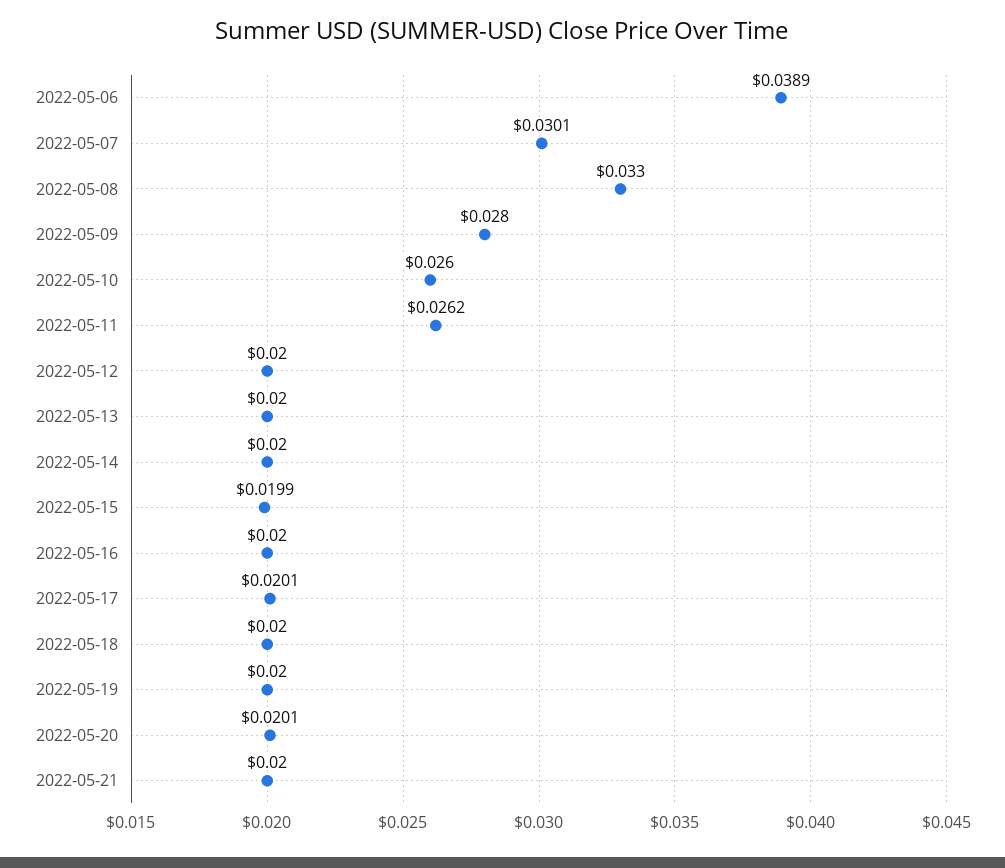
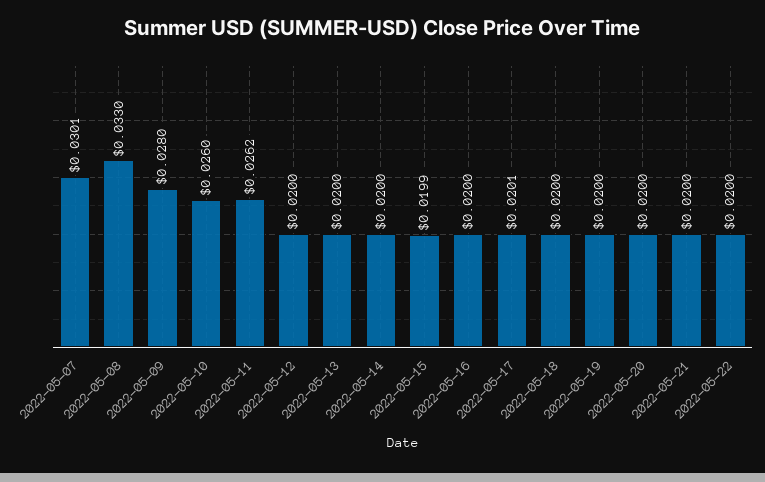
2022-05-06: 0.0389 -> none
2022-05-20: 0.0201 -> 0.02
2022-05-22: none -> 0.02

